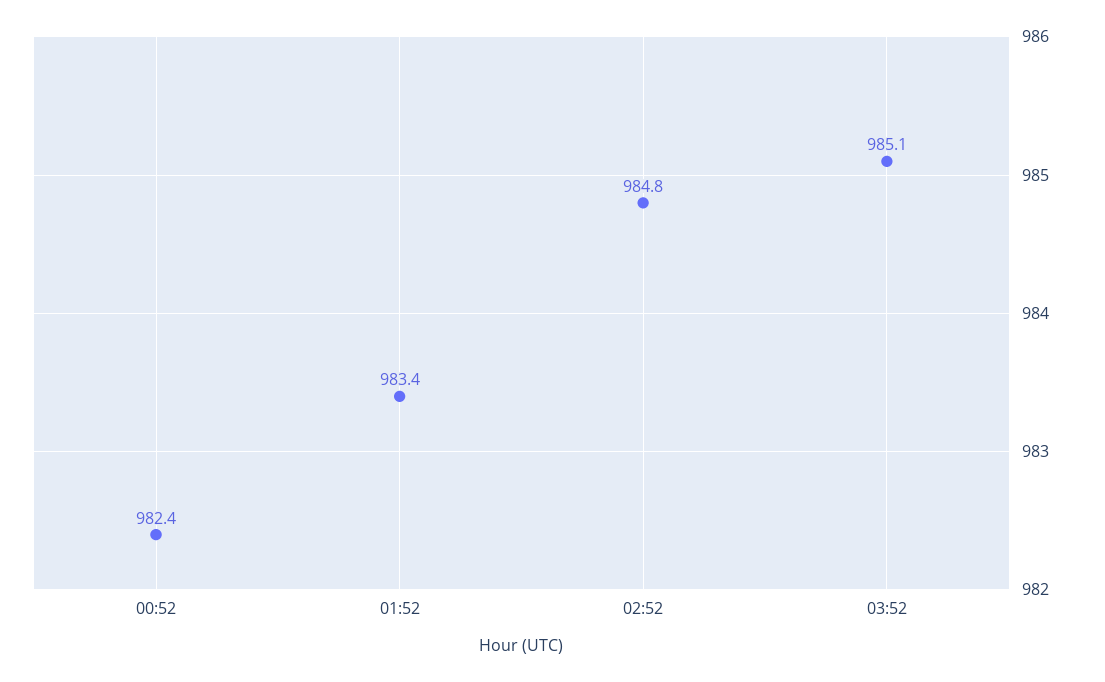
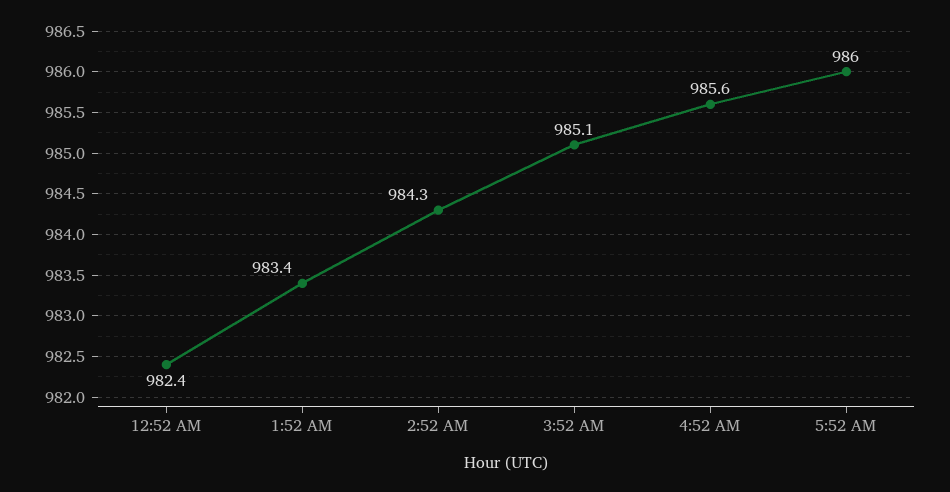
02:52: 984.8 -> 984.3
4:52 AM: none -> 985.6
5:52 AM: none -> 986

